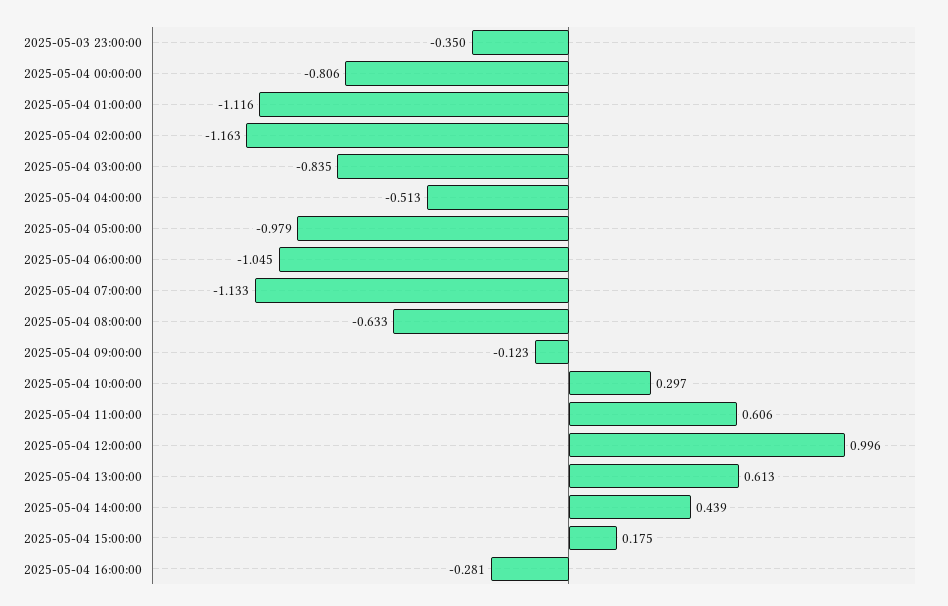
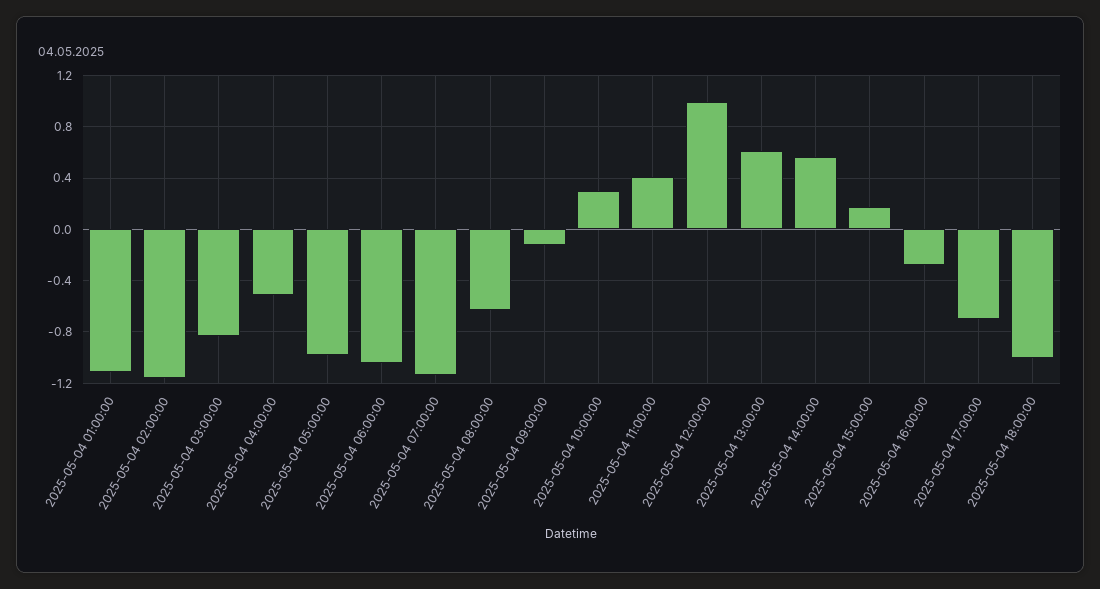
2025-05-03 23:00:00: -0.35 -> none
2025-05-04 00:00:00: -0.806 -> none
2025-05-04 11:00:00: 0.606 -> 0.4
2025-05-04 14:00:00: 0.439 -> 0.55
2025-05-04 17:00:00: none -> -0.7
2025-05-04 18:00:00: none -> -1

